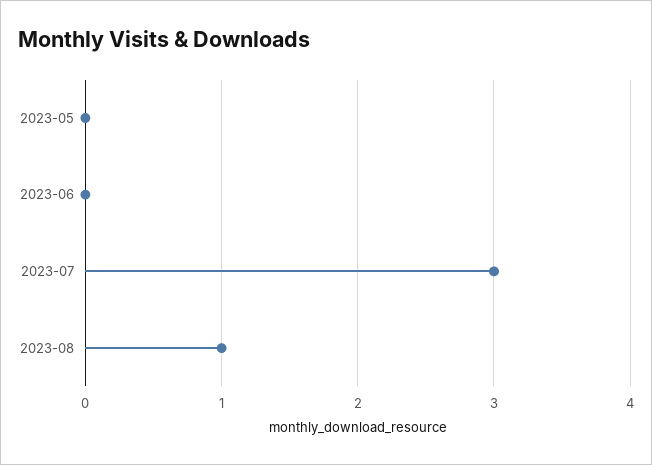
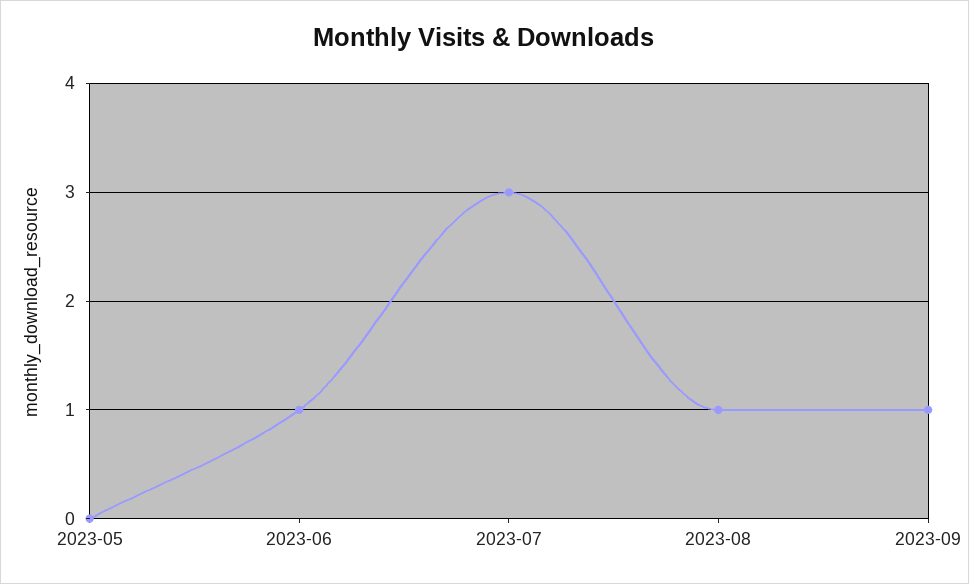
2023-06: 0 -> 1
2023-09: none -> 1

